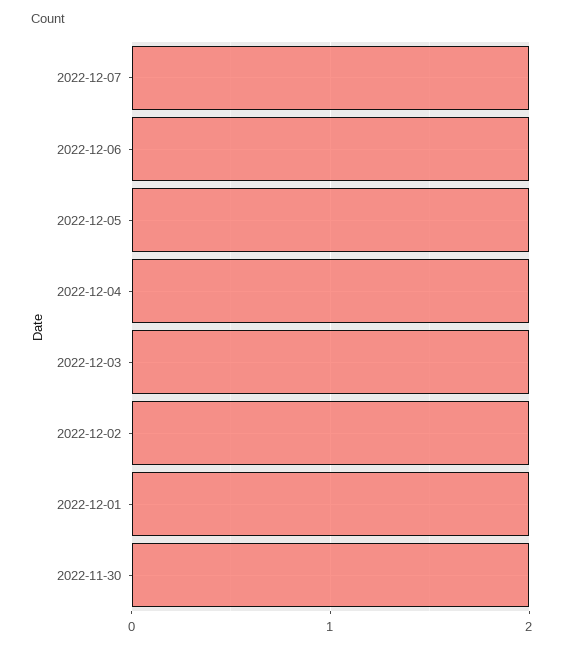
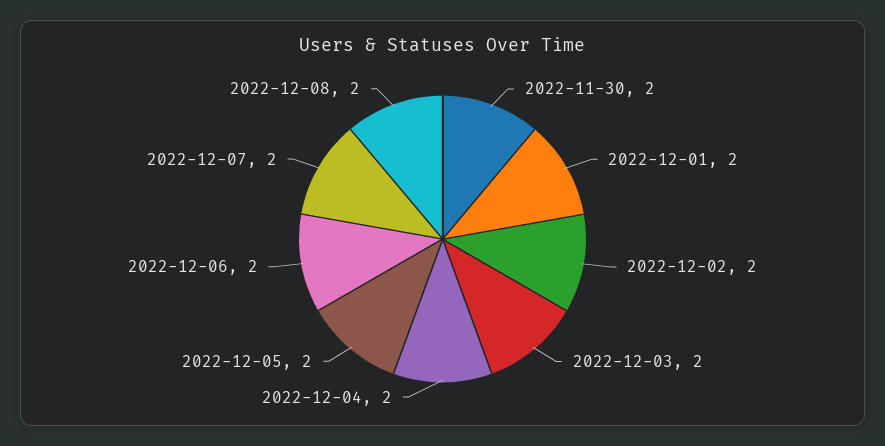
2022-12-08: none -> 2

